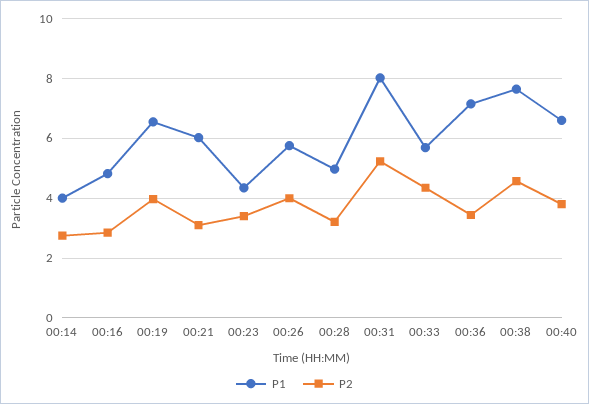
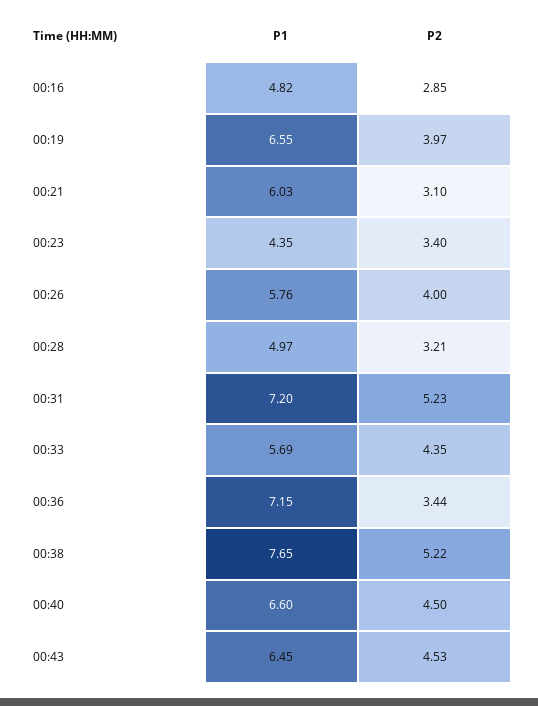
P1, 00:14: 4 -> none
P2, 00:14: 2.75 -> none
P1, 00:31: 8 -> 7.2
P2, 00:38: 4.5 -> 5.22
P2, 00:40: 3.75 -> 4.5
P1, 00:43: none -> 6.45
P2, 00:43: none -> 4.53

